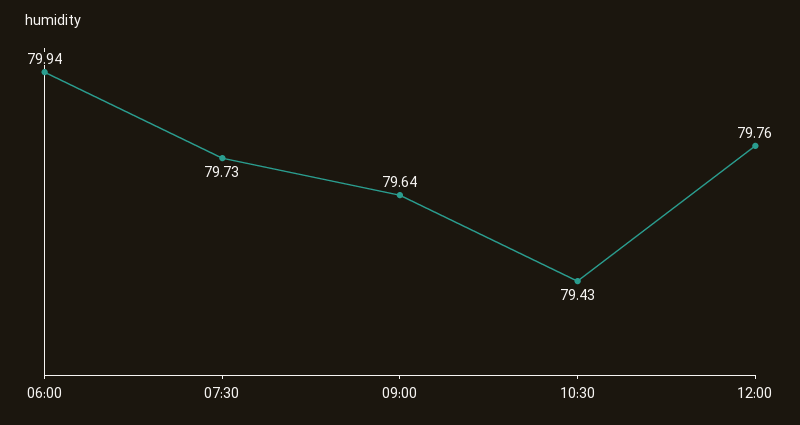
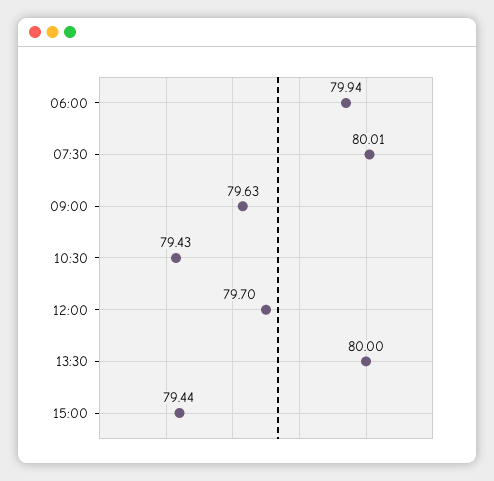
07:30: 79.73 -> 80.01
09:00: 79.64 -> 79.63
12:00: 79.76 -> 79.7
13:30: none -> 80
15:00: none -> 79.44

